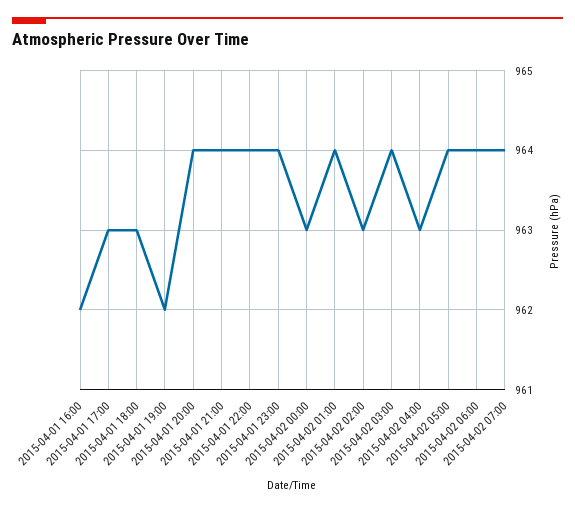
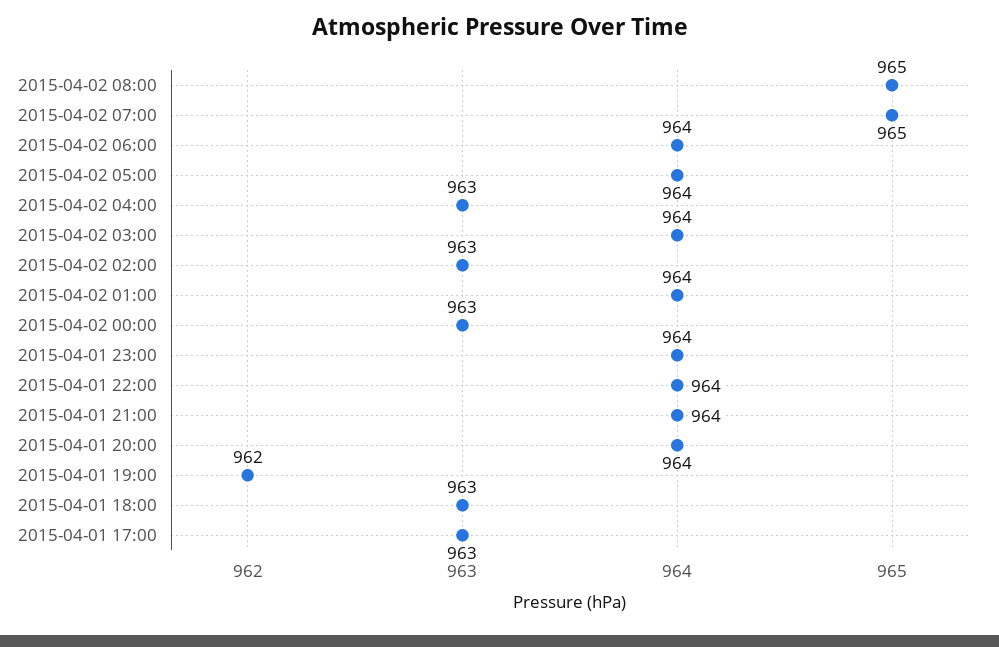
2015-04-01 16:00: 962 -> none
2015-04-02 07:00: 964 -> 965
2015-04-02 08:00: none -> 965

